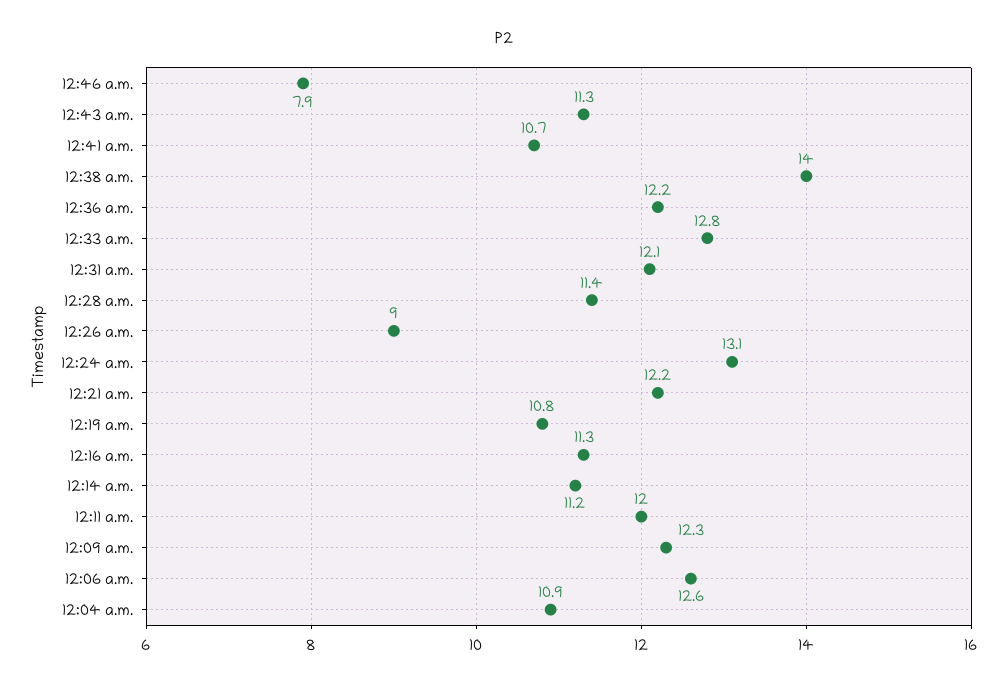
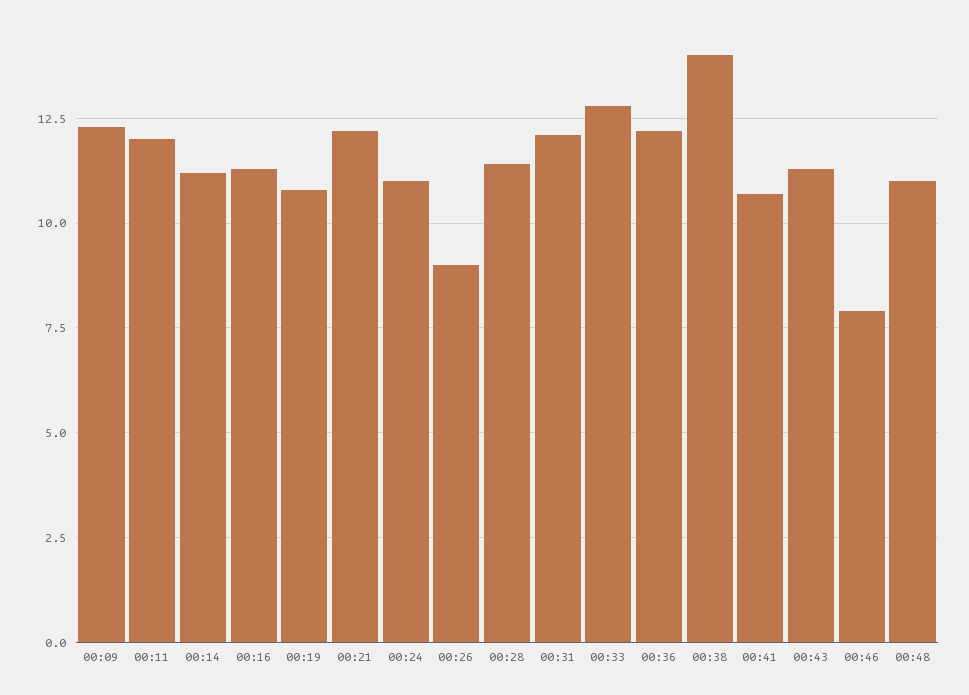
12:24 a.m.: 13.1 -> 11
12:06 a.m.: 12.6 -> none
12:04 a.m.: 10.9 -> none
00:48: none -> 11

